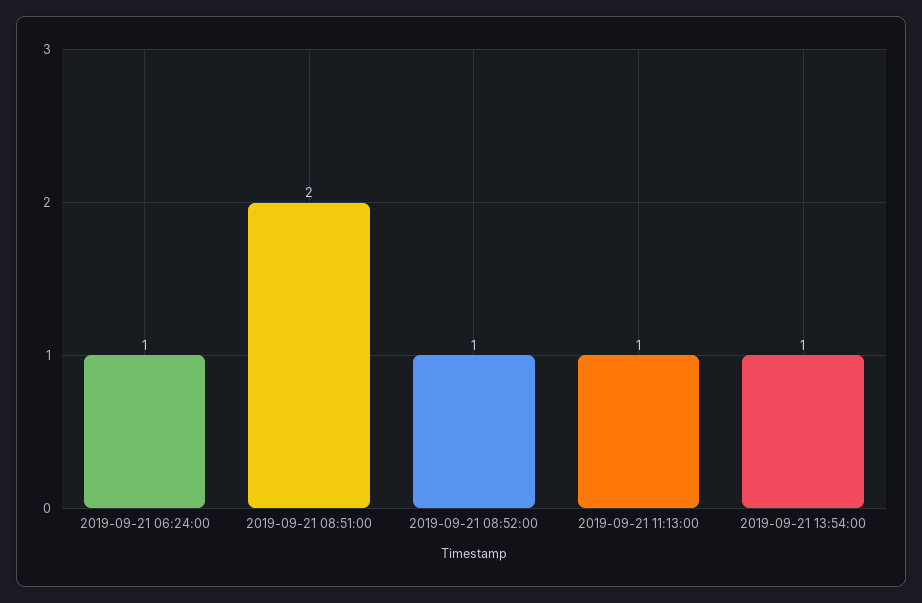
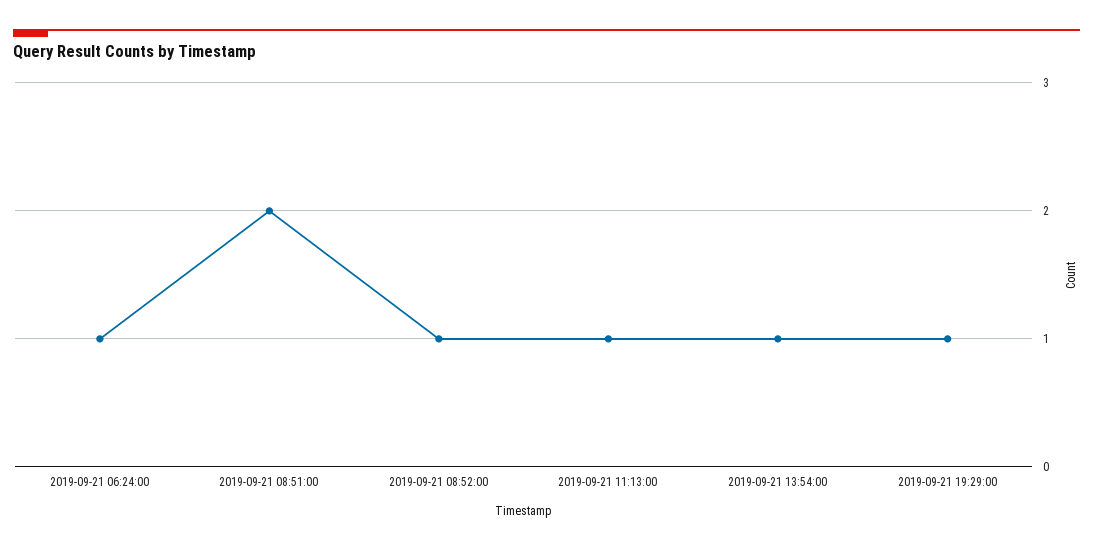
2019-09-21 19:29:00: none -> 1

